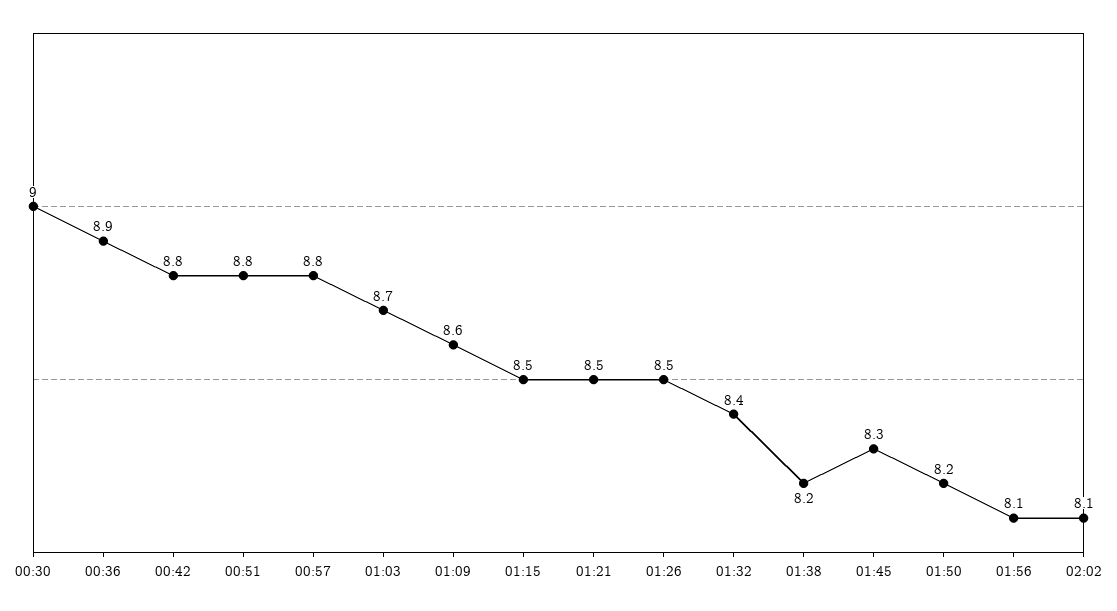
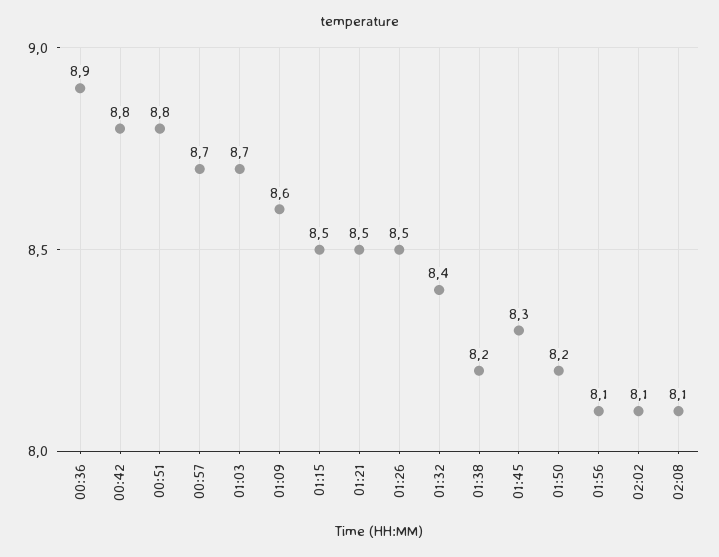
00:30: 9 -> none
00:57: 8.8 -> 8.7
02:08: none -> 8.1

